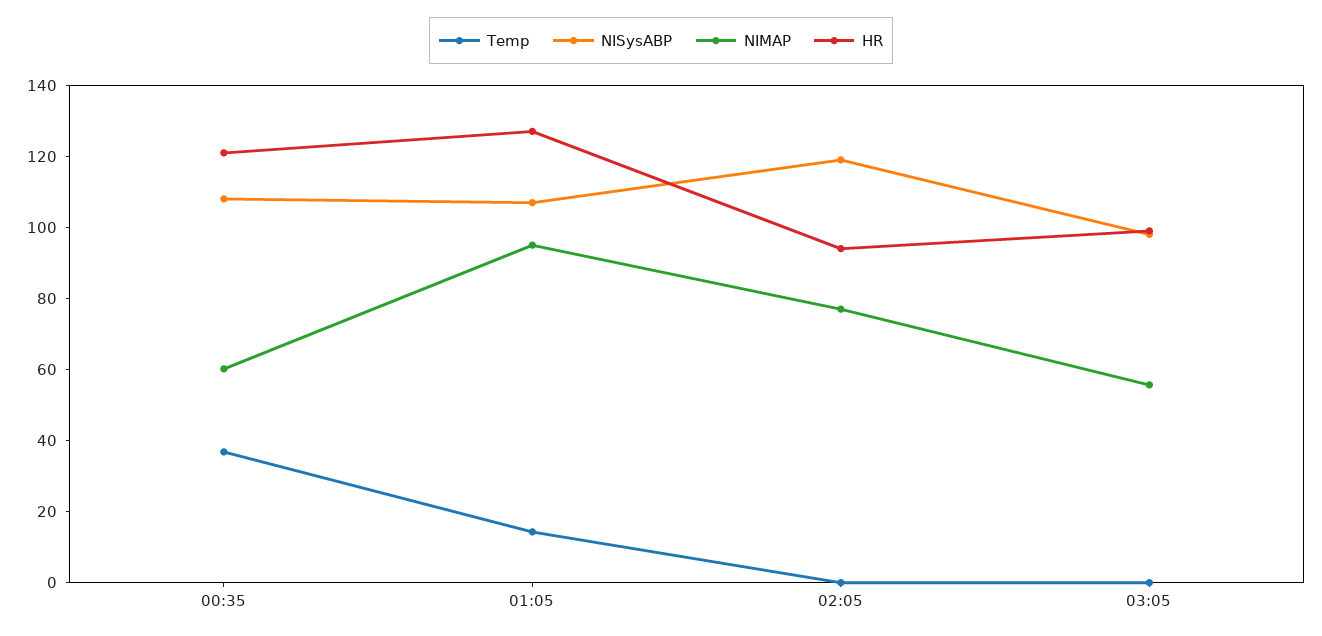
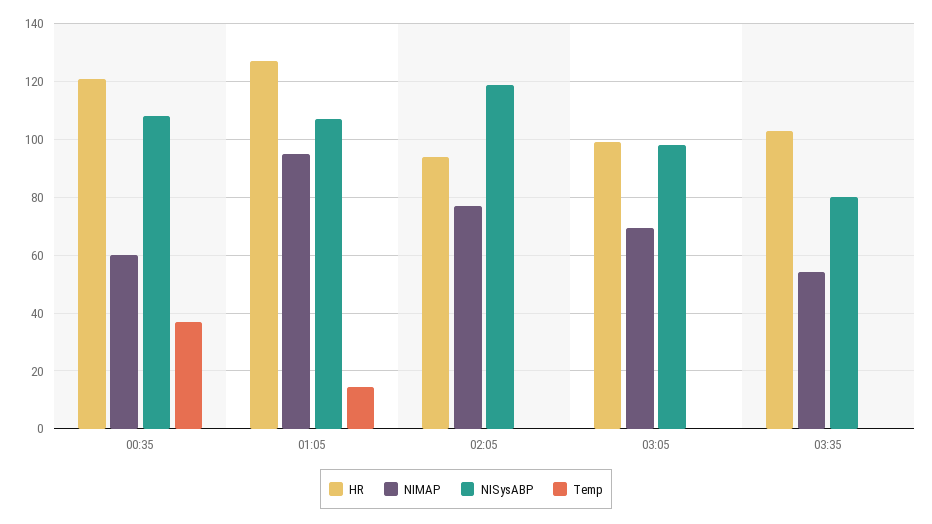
NIMAP, 03:05: 55 -> 70
HR, 03:35: none -> 102.5
NIMAP, 03:35: none -> 55
NISysABP, 03:35: none -> 80
Temp, 03:35: none -> 0

